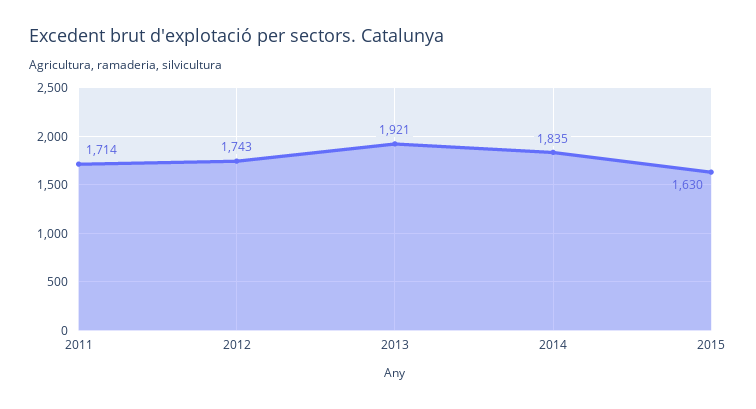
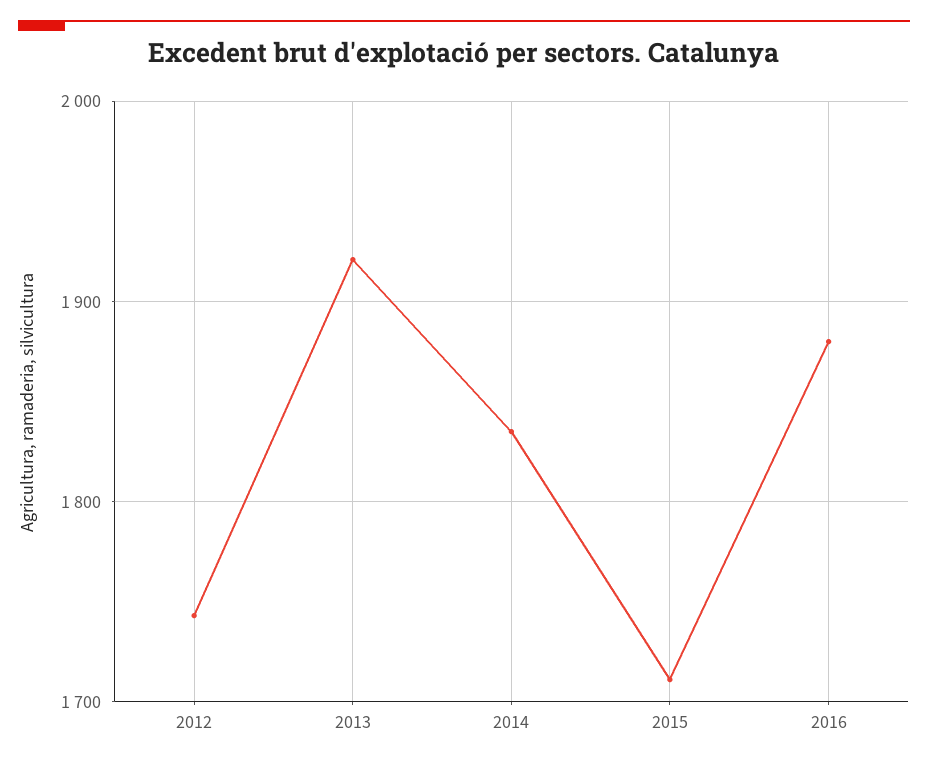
2011: 1714 -> none
2015: 1630 -> 1710
2016: none -> 1880

